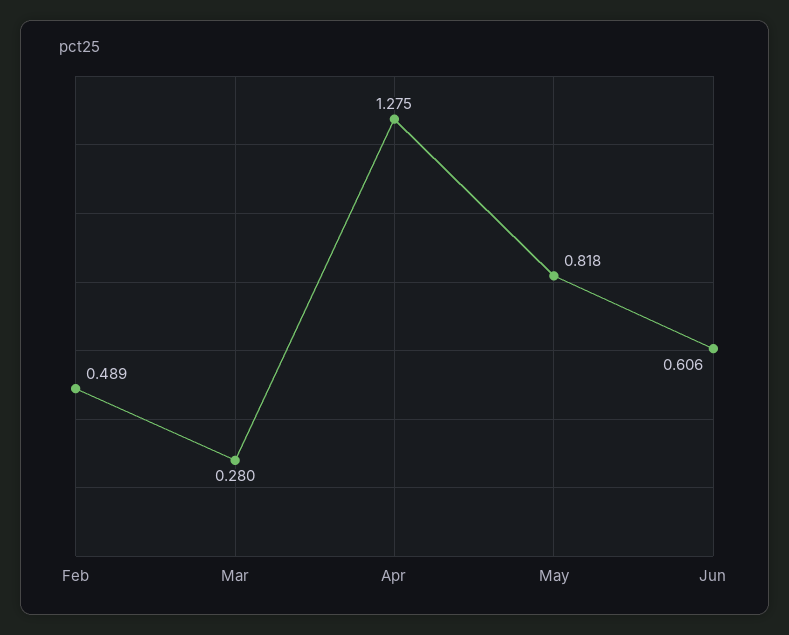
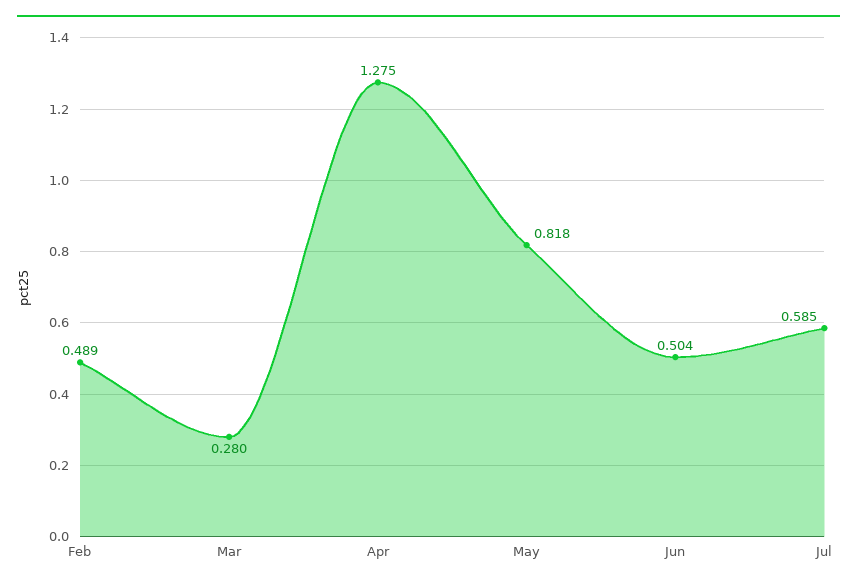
Jun: 0.606 -> 0.504
Jul: none -> 0.585

